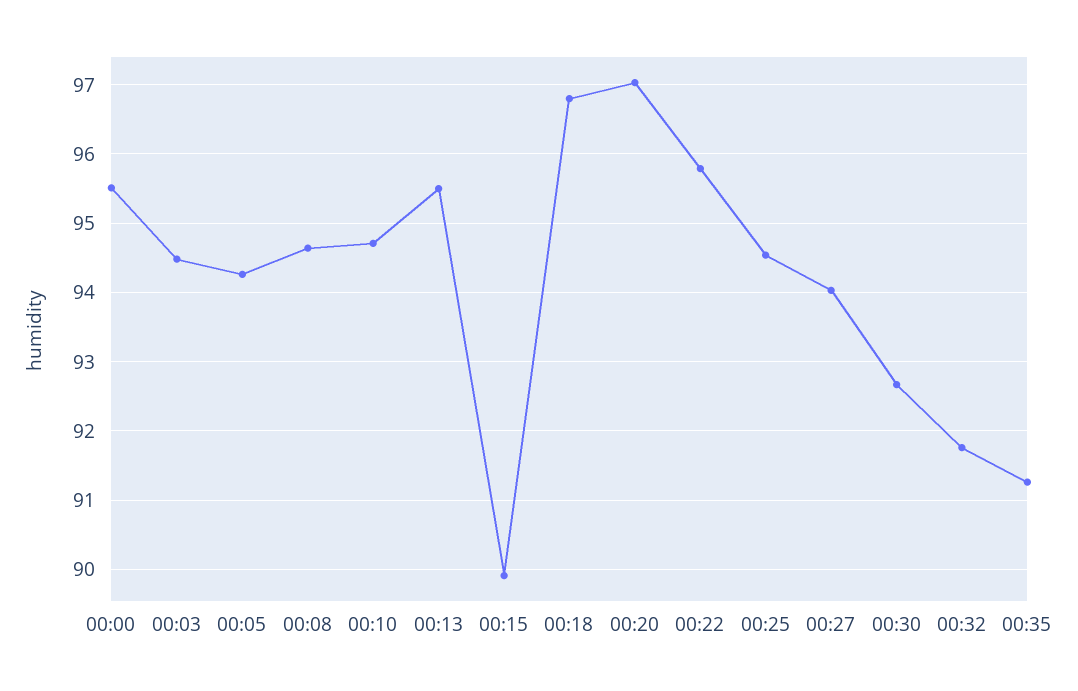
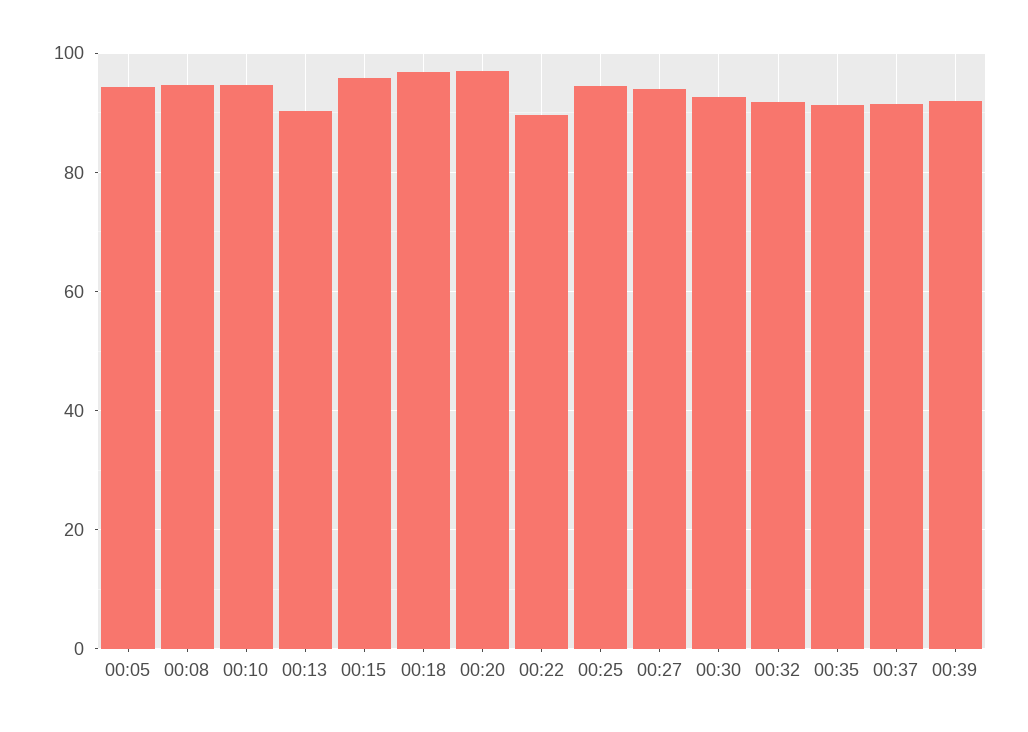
00:00: 95.5 -> none
00:03: 94.5 -> none
00:13: 95.5 -> 90
00:15: 89.9 -> 96
00:22: 95.8 -> 90
00:37: none -> 92
00:39: none -> 92

